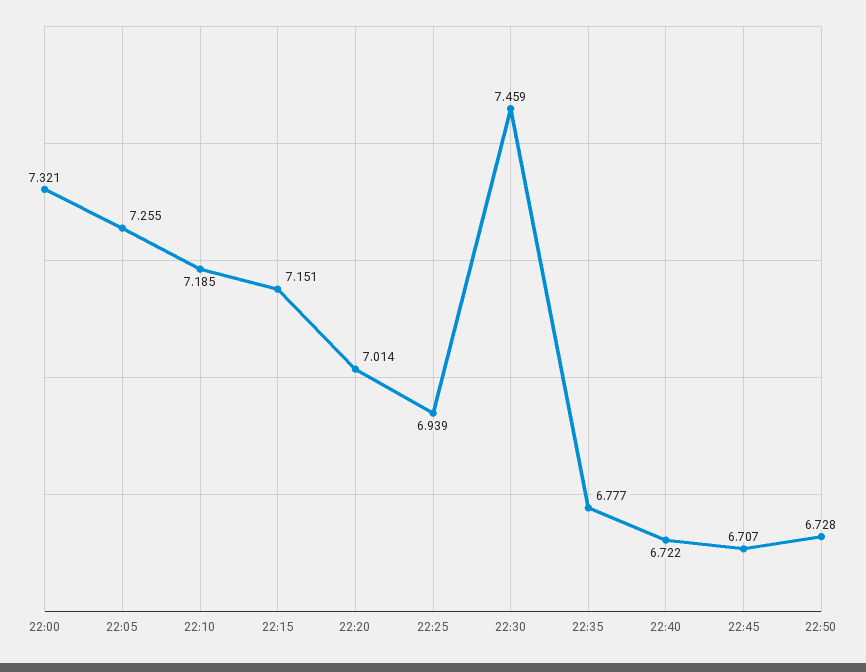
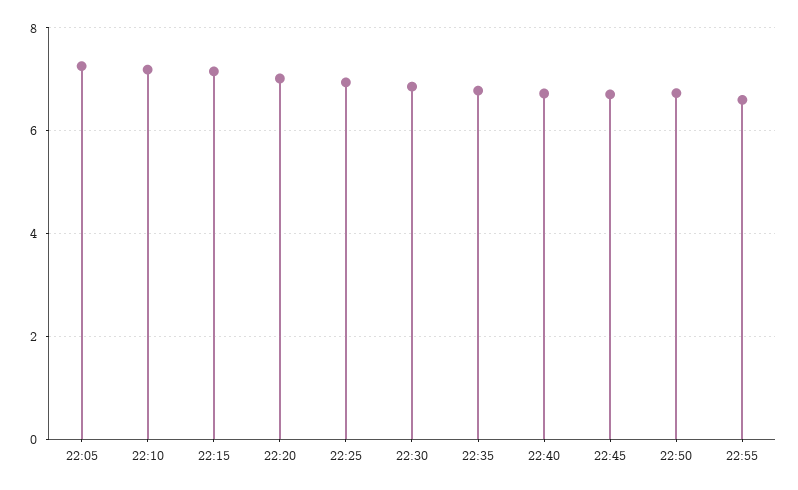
22:00: 7.321 -> none
22:30: 7.459 -> 6.8
22:55: none -> 6.6

